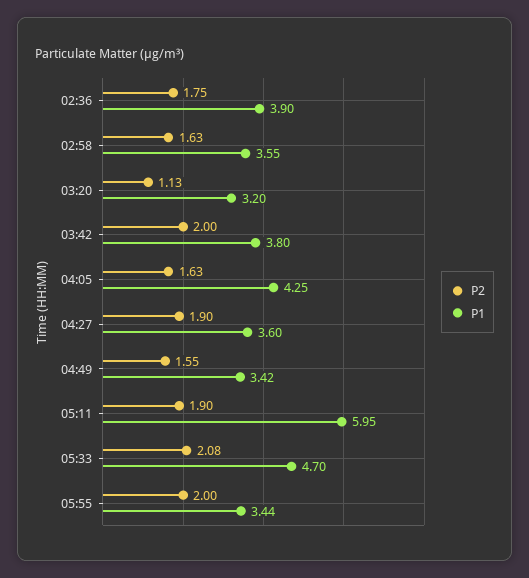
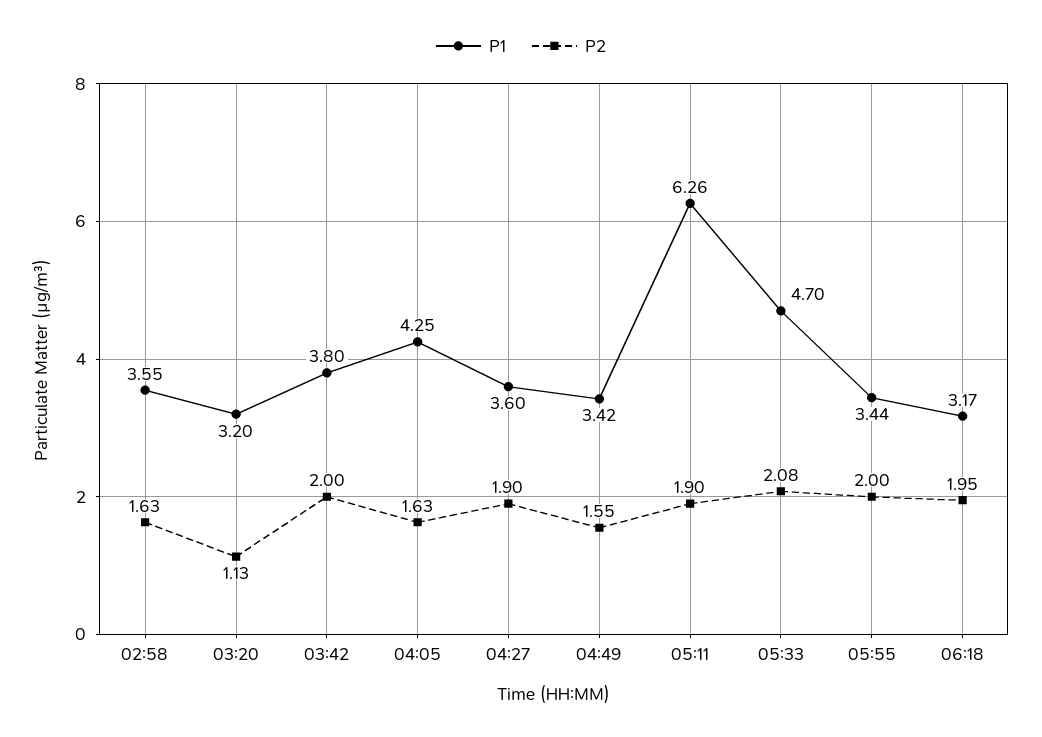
P2, 02:36: 1.75 -> none
P1, 02:36: 3.9 -> none
P1, 05:11: 5.95 -> 6.26
P1, 06:18: none -> 3.17
P2, 06:18: none -> 1.95

